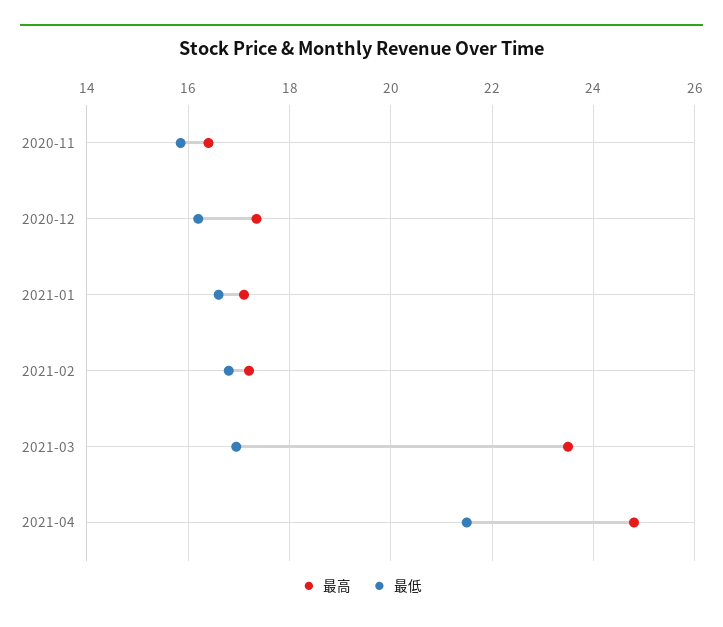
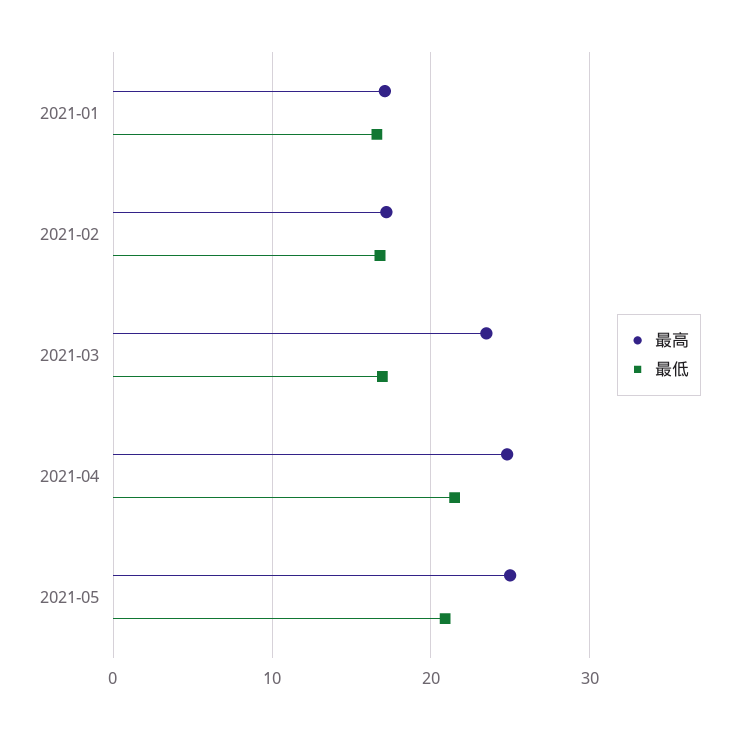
最高, 2020-11: 16.4 -> none
最低, 2020-11: 15.8 -> none
最高, 2020-12: 17.4 -> none
最低, 2020-12: 16.2 -> none
最高, 2021-05: none -> 25
最低, 2021-05: none -> 21

